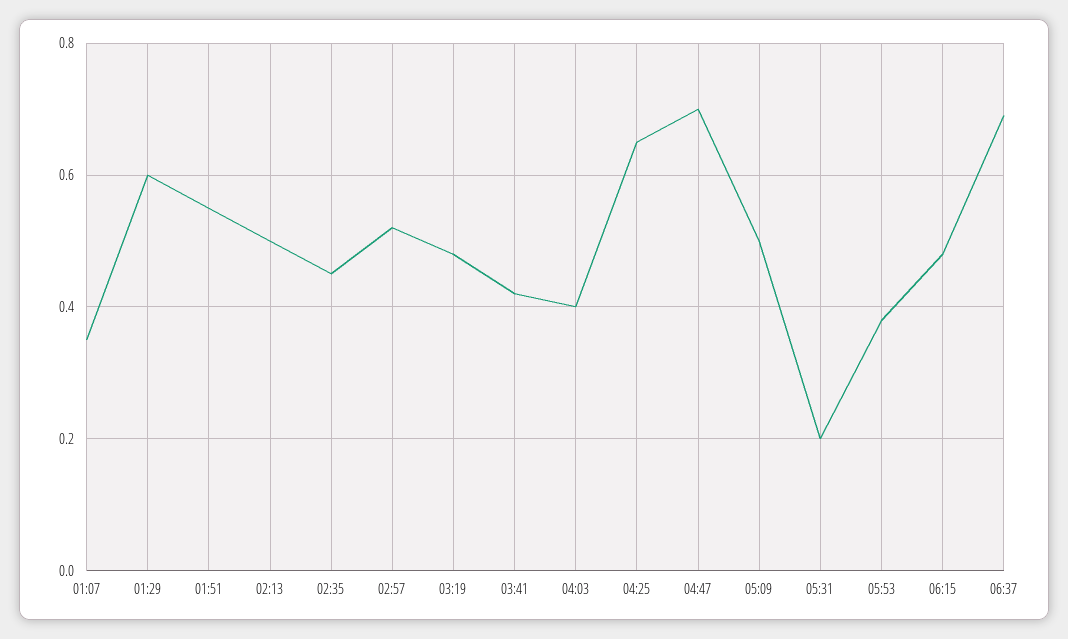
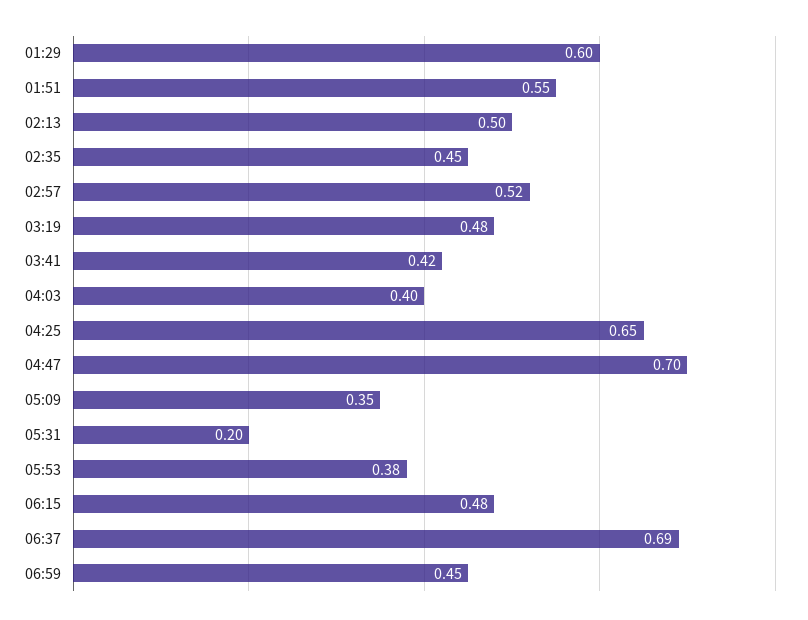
01:07: 0.35 -> none
05:09: 0.5 -> 0.35
06:59: none -> 0.45

